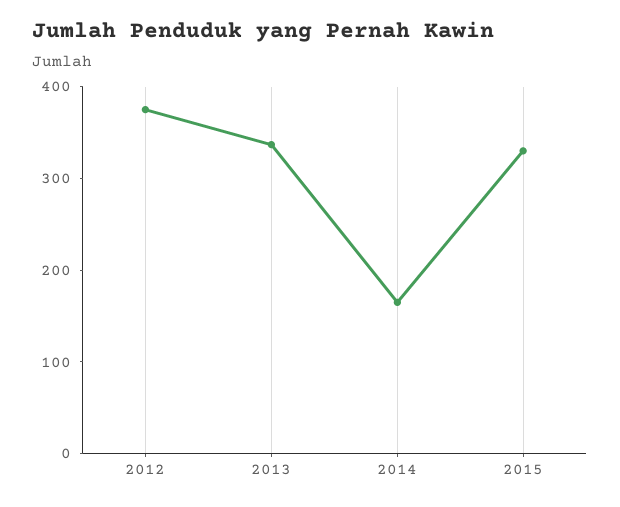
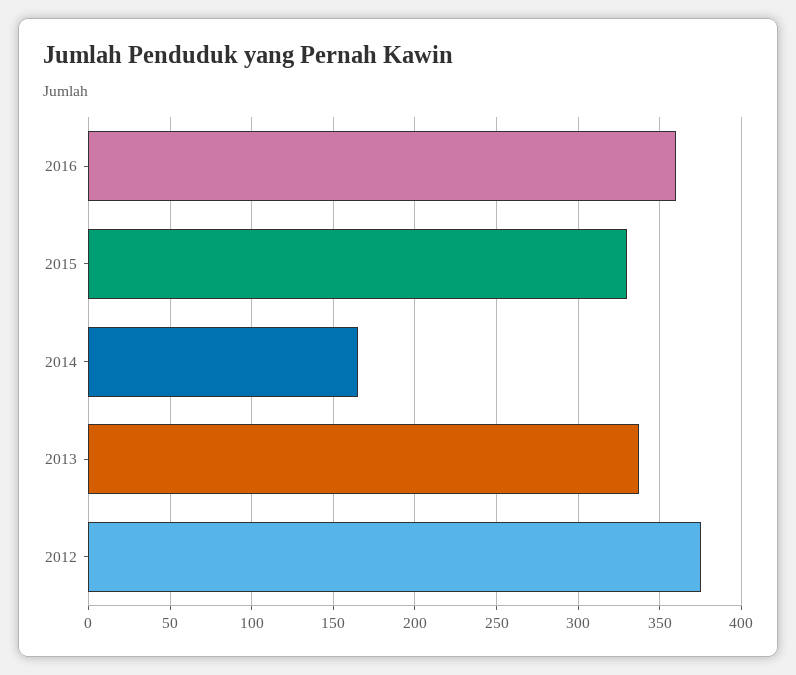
2016: none -> 360

